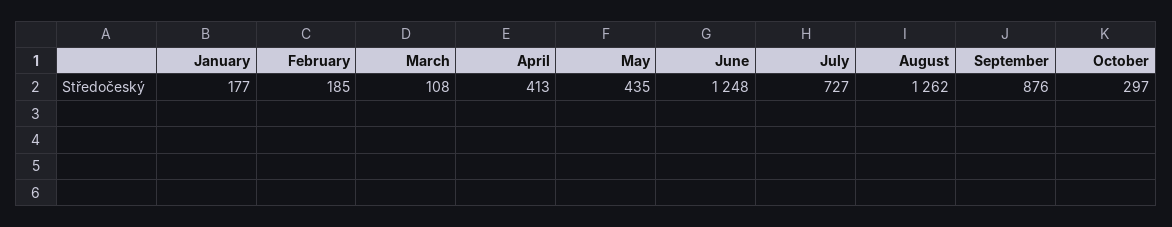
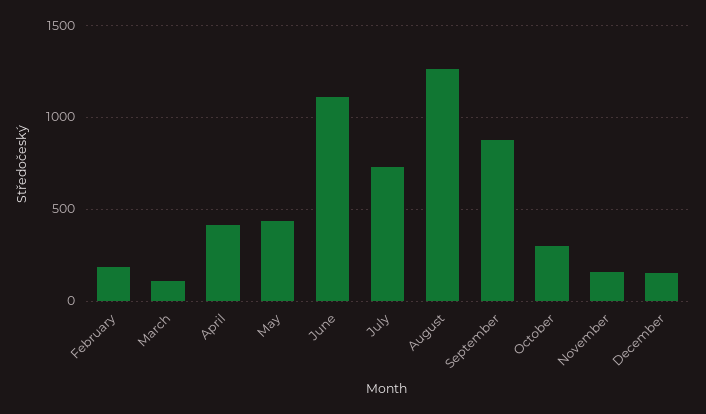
January: 177 -> none
June: 1248 -> 1100
November: none -> 150
December: none -> 150

